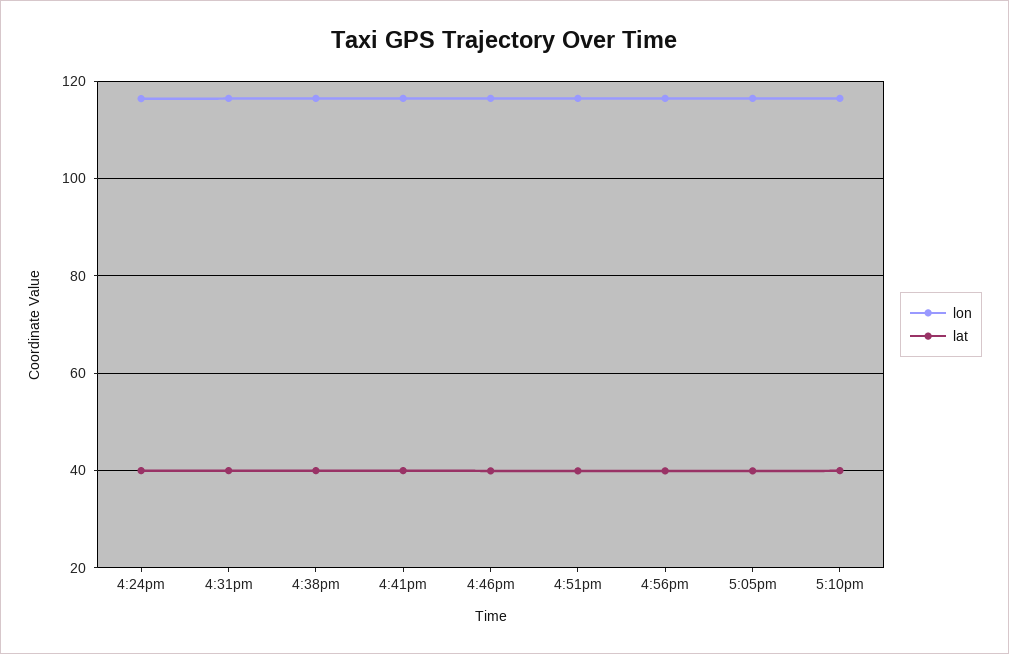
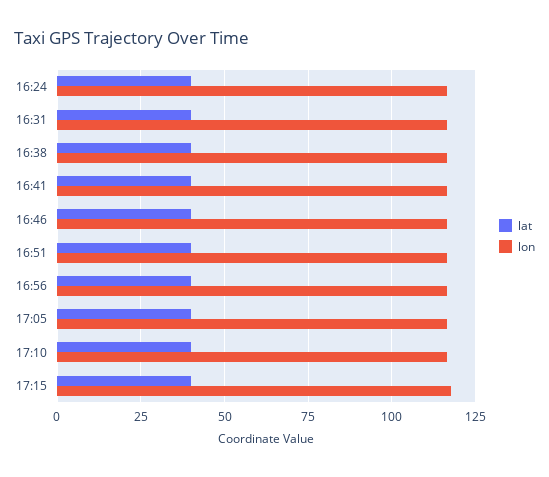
lat, 17:15: none -> 40
lon, 17:15: none -> 117.5

